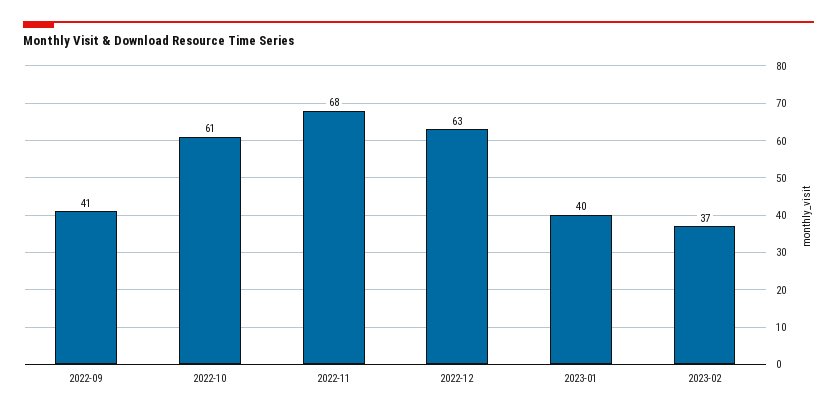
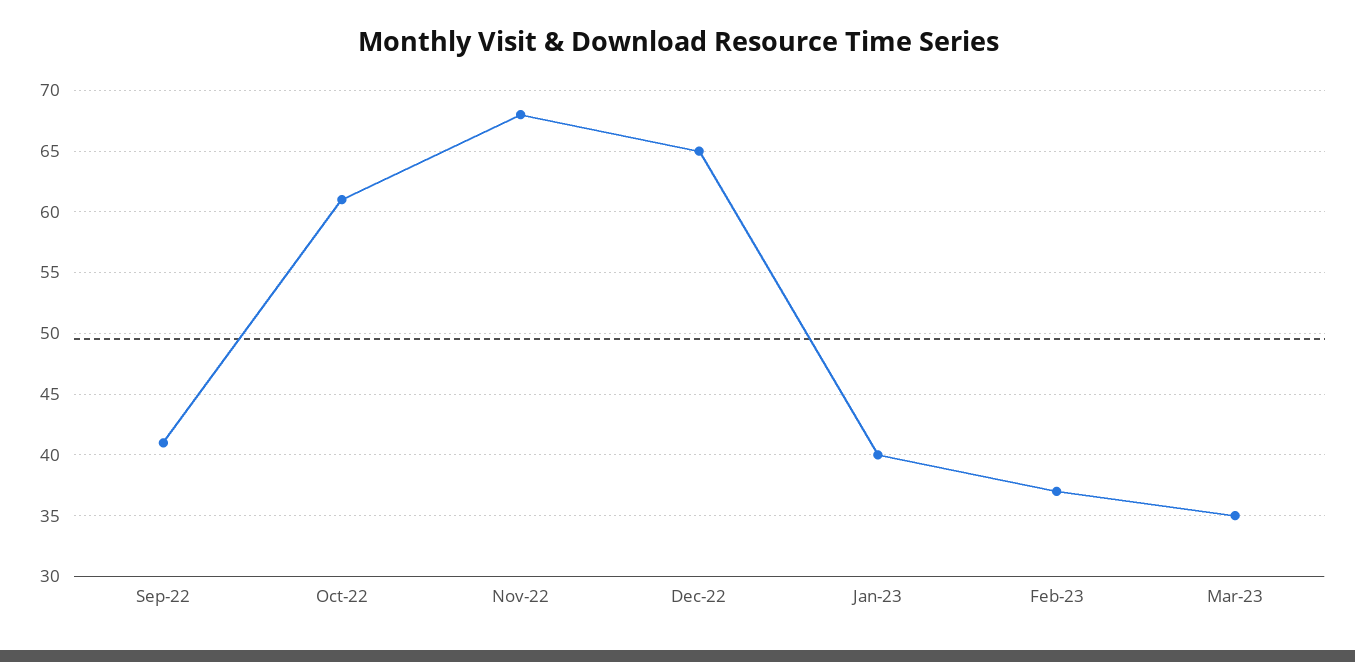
2022-12: 63 -> 65
Mar-23: none -> 35

